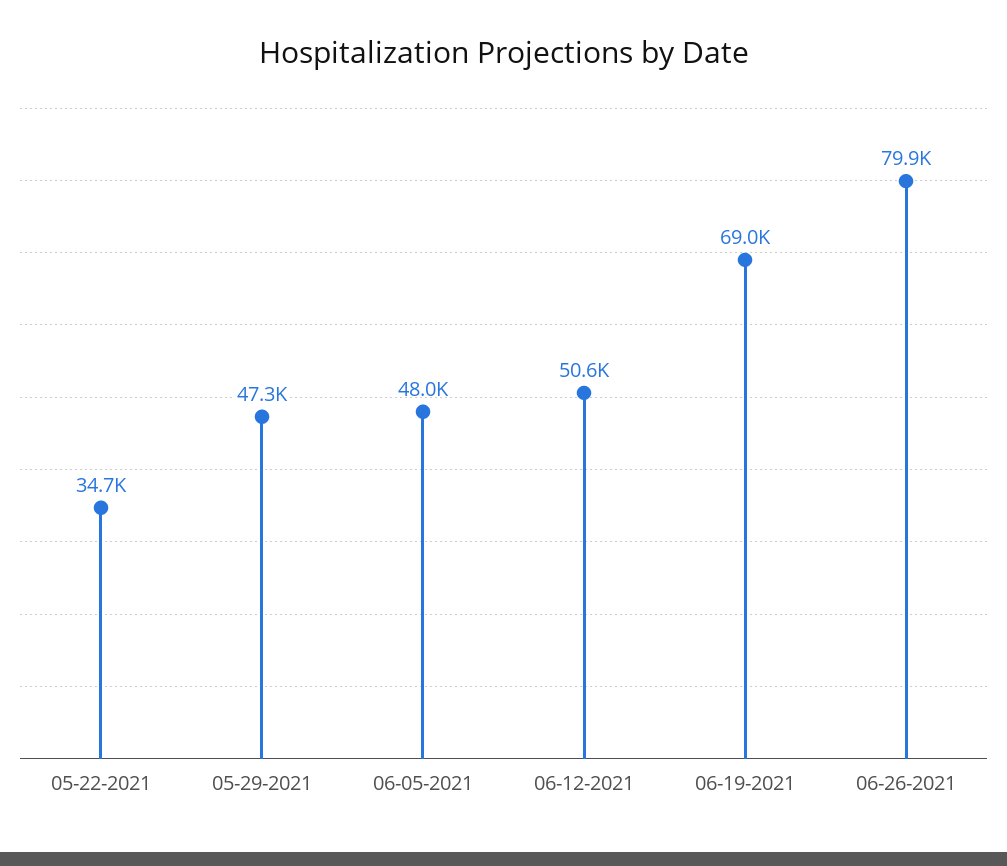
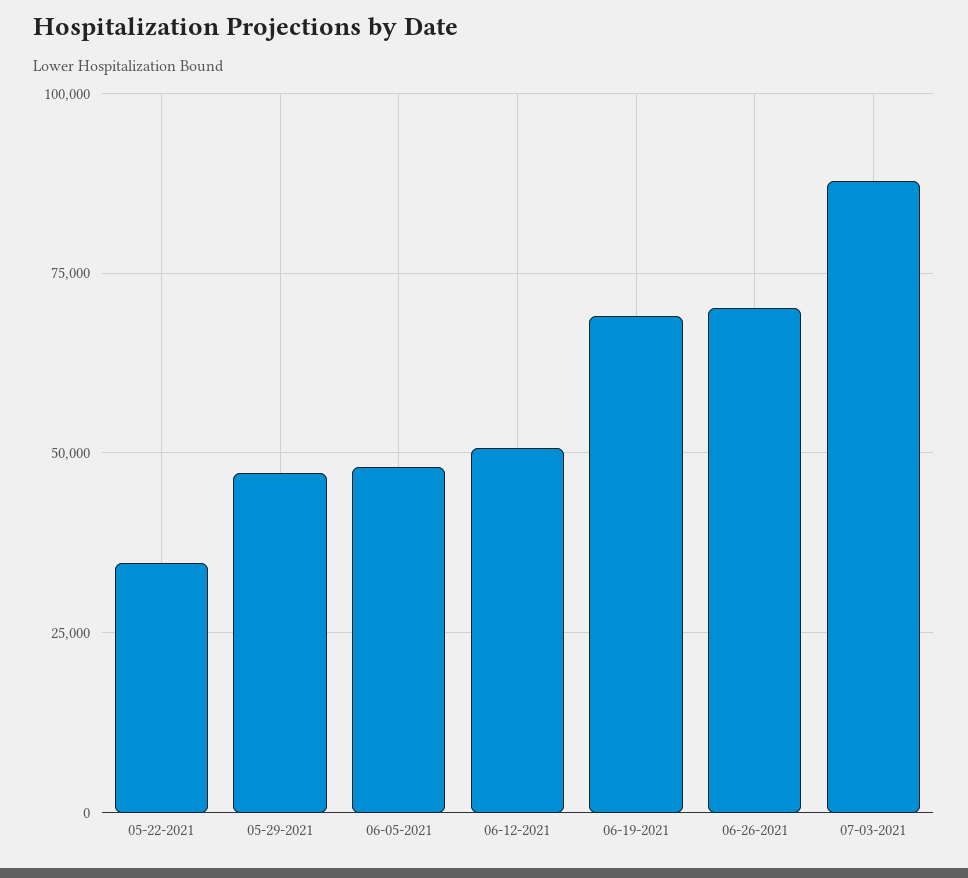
06-26-2021: 79900 -> 70000
07-03-2021: none -> 87500

